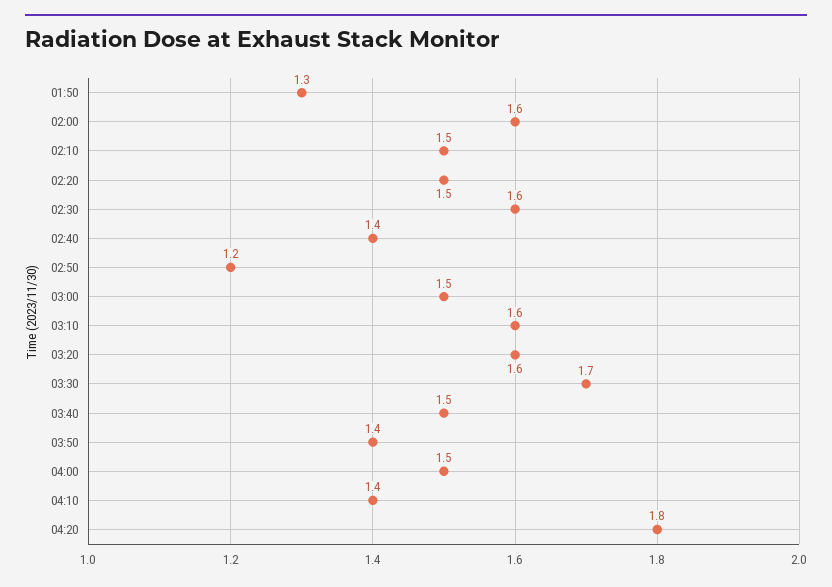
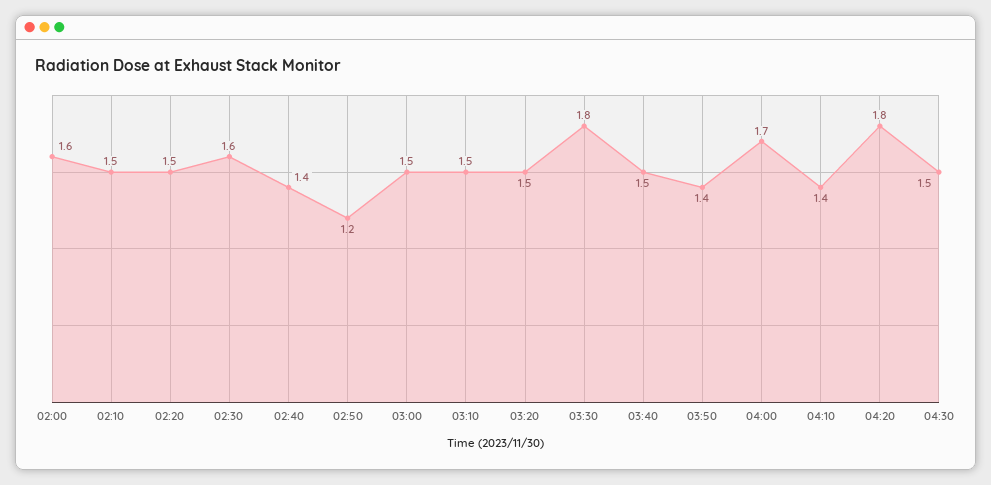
01:50: 1.3 -> none
03:10: 1.6 -> 1.5
03:20: 1.6 -> 1.5
03:30: 1.7 -> 1.8
04:00: 1.5 -> 1.7
04:30: none -> 1.5

